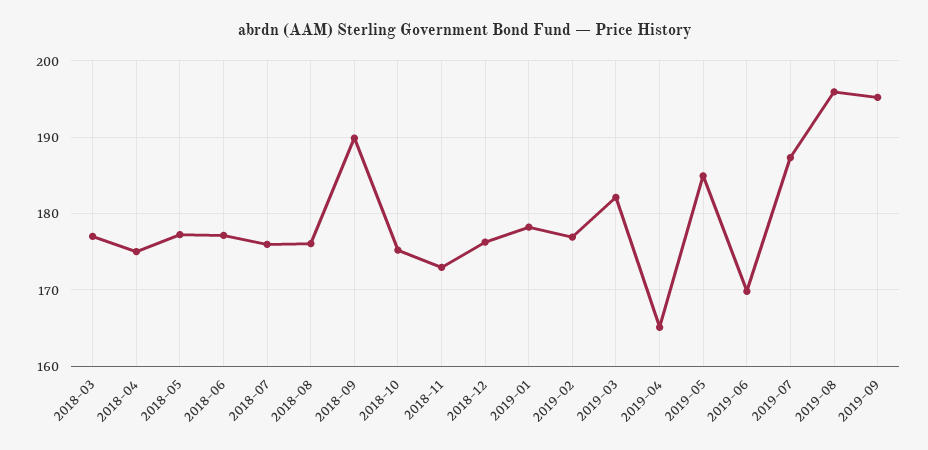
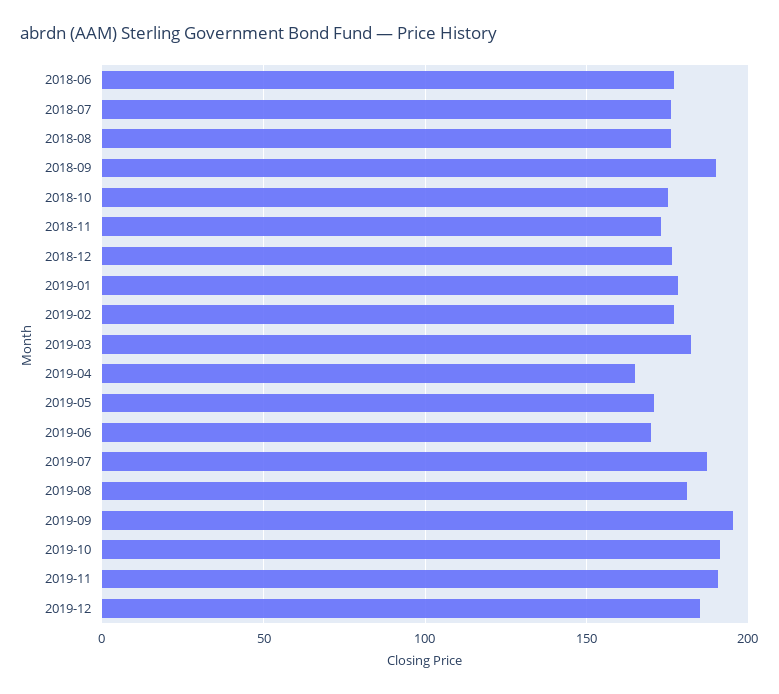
2018-03: 177 -> none
2018-04: 175 -> none
2018-05: 177 -> none
2019-05: 185 -> 170
2019-08: 196 -> 180
2019-10: none -> 190
2019-11: none -> 190
2019-12: none -> 185

